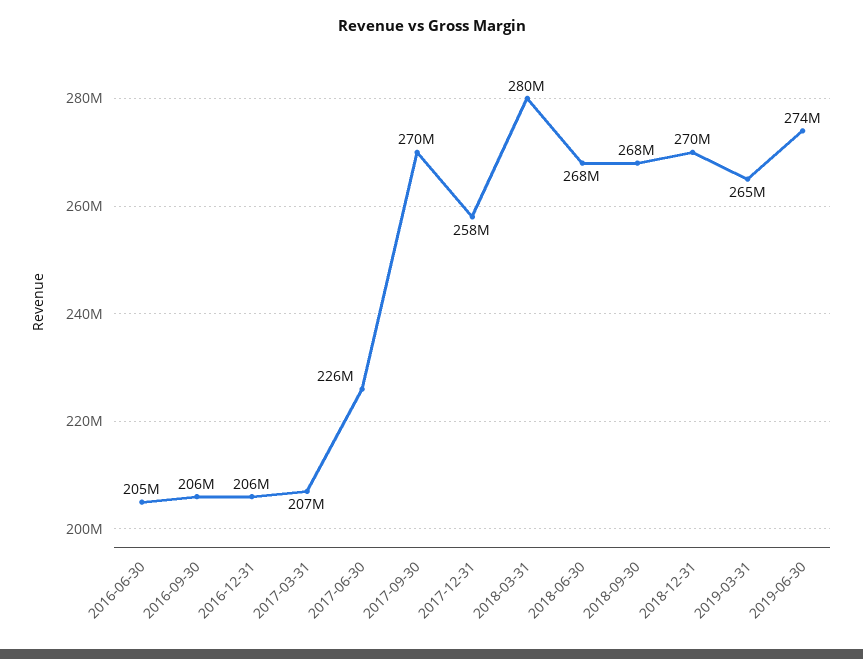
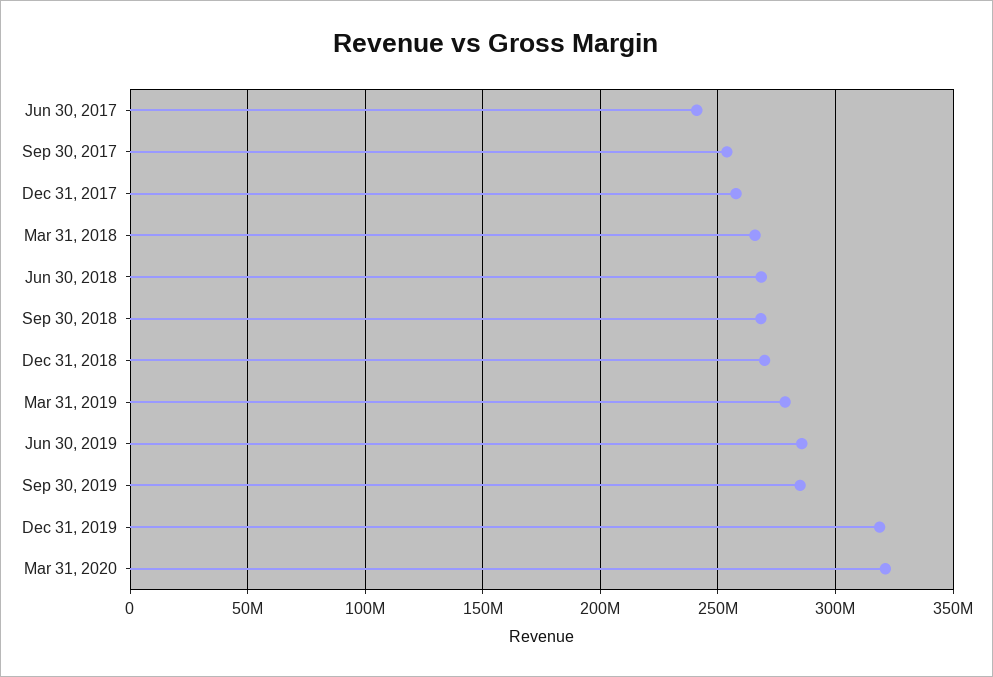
2016-06-30: 205000000 -> none
2016-09-30: 206000000 -> none
2016-12-31: 206000000 -> none
2017-03-31: 207000000 -> none
2017-06-30: 226000000 -> 240000000
2017-09-30: 270000000 -> 255000000
2018-03-31: 280000000 -> 265000000
2019-03-31: 265000000 -> 280000000
2019-06-30: 274000000 -> 285000000
Sep 30, 2019: none -> 285000000
Dec 31, 2019: none -> 320000000
Mar 31, 2020: none -> 320000000

